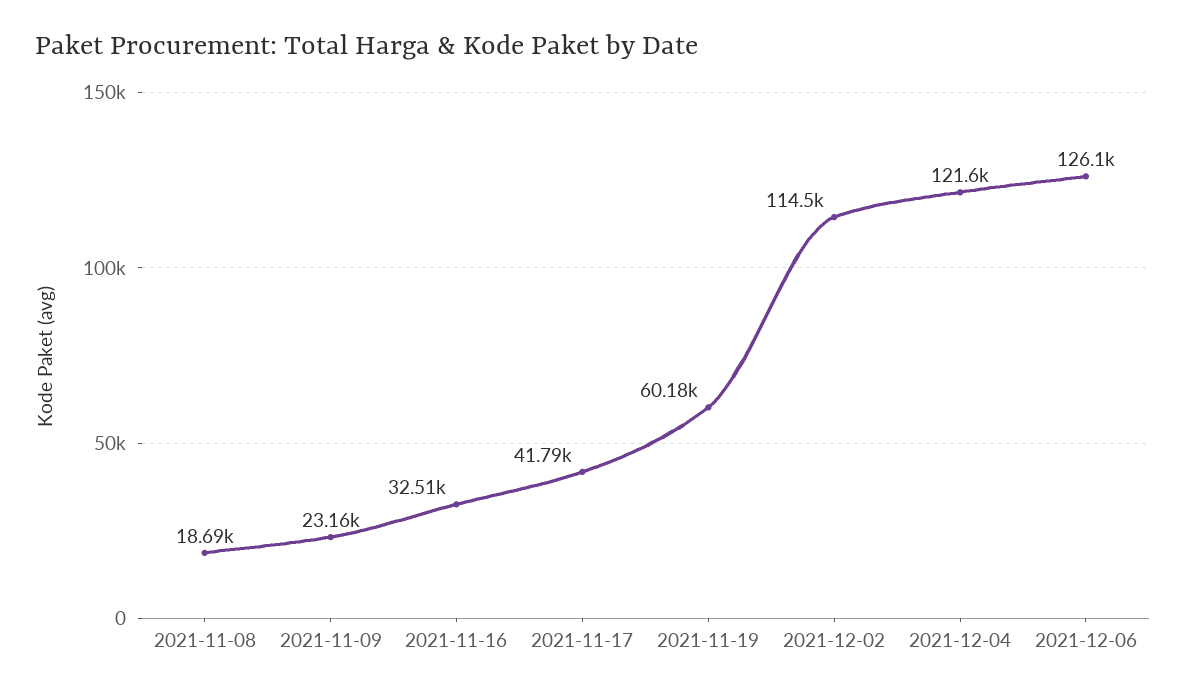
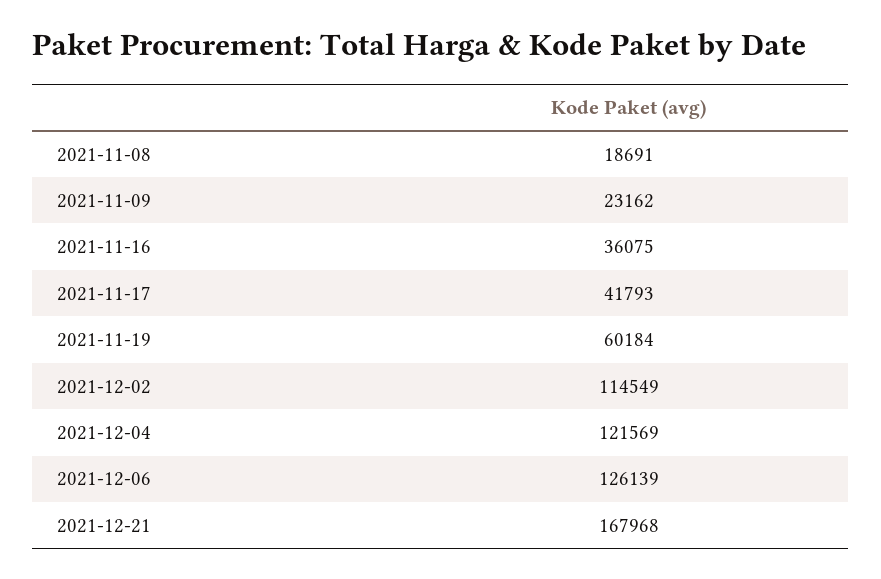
2021-11-16: 32510 -> 36075
2021-12-21: none -> 167968

